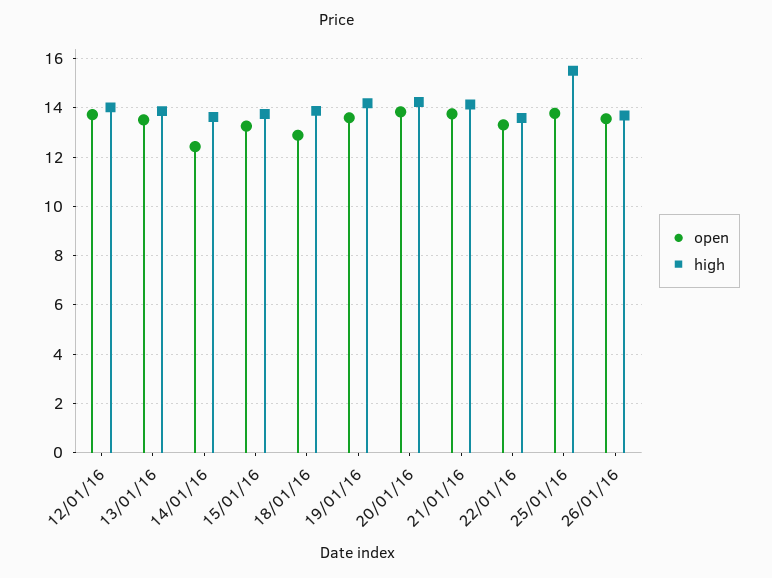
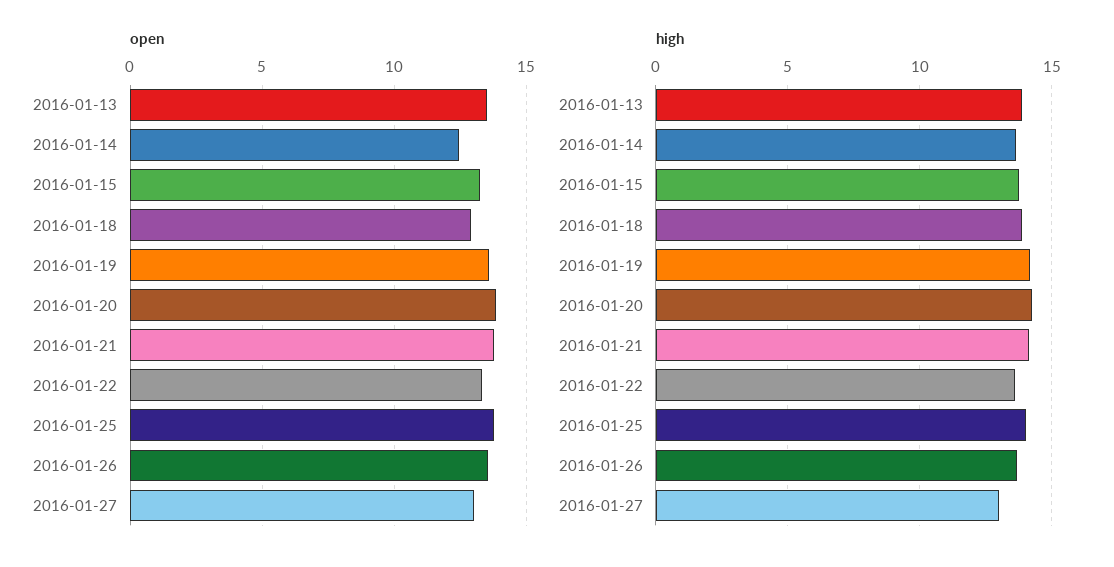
open, 12/01/16: 13.75 -> none
high, 12/01/16: 14 -> none
high, 25/01/16: 15.5 -> 14
open, 2016-01-27: none -> 13
high, 2016-01-27: none -> 13

